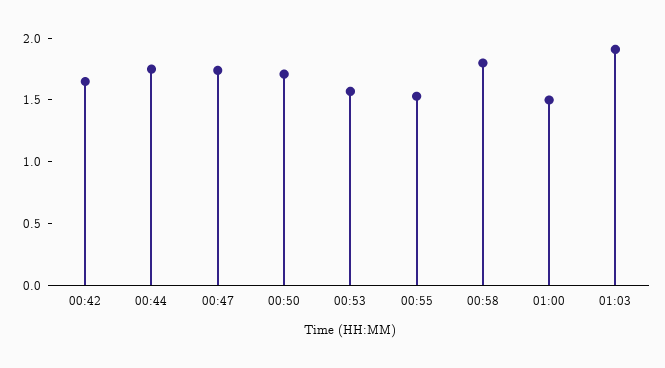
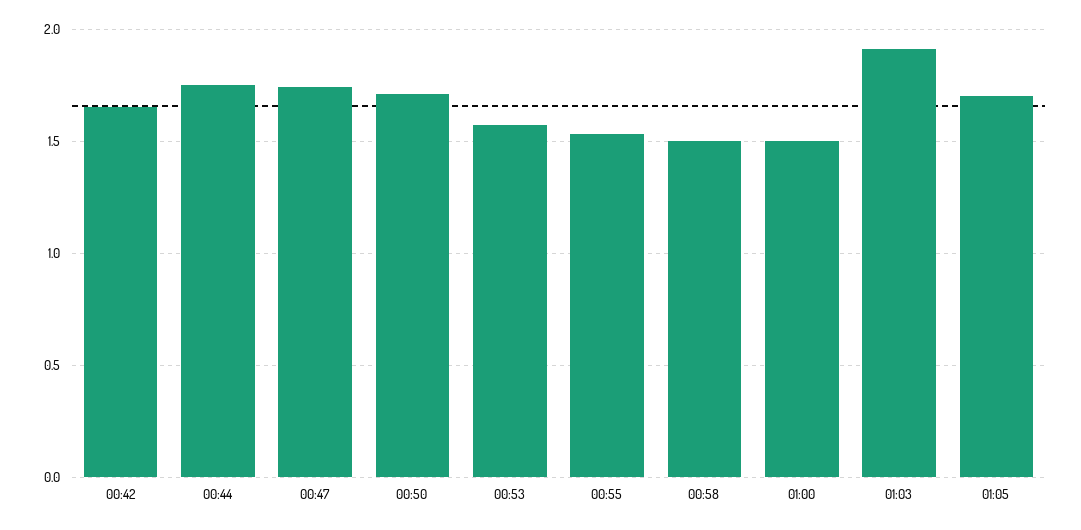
00:58: 1.8 -> 1.5
01:05: none -> 1.7

